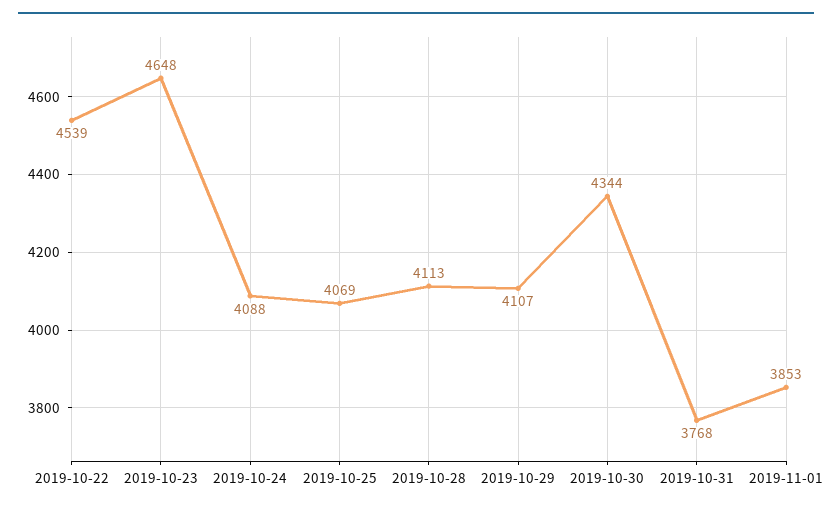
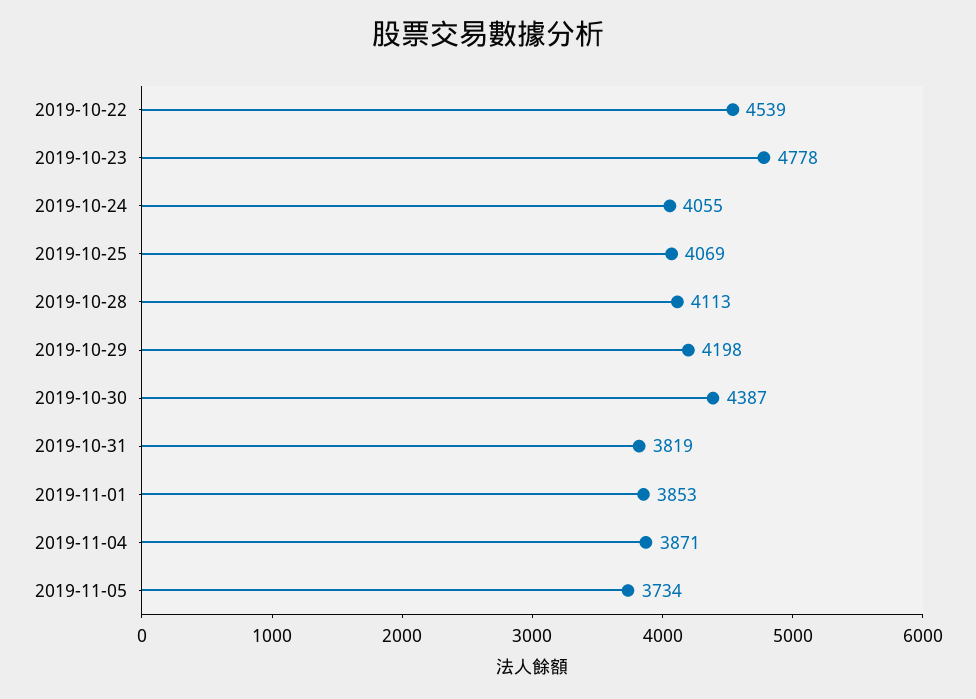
2019-10-23: 4648 -> 4778
2019-10-24: 4088 -> 4055
2019-10-29: 4107 -> 4198
2019-10-30: 4344 -> 4387
2019-10-31: 3768 -> 3819
2019-11-04: none -> 3871
2019-11-05: none -> 3734

